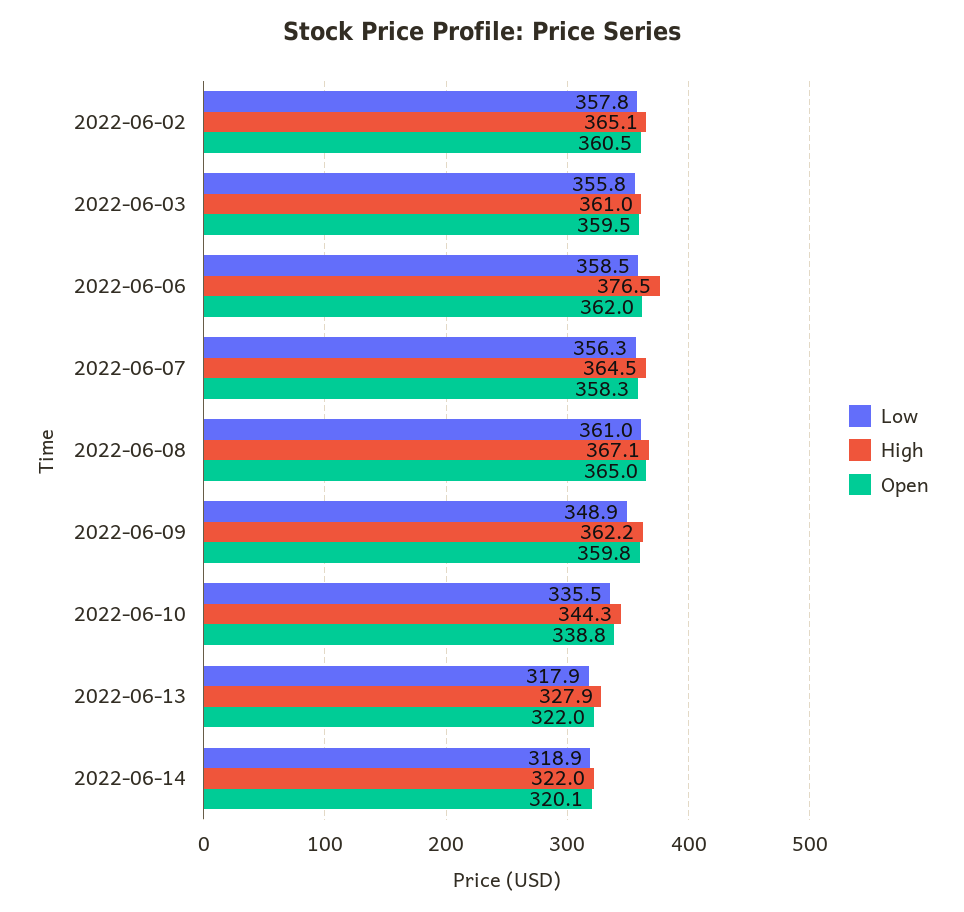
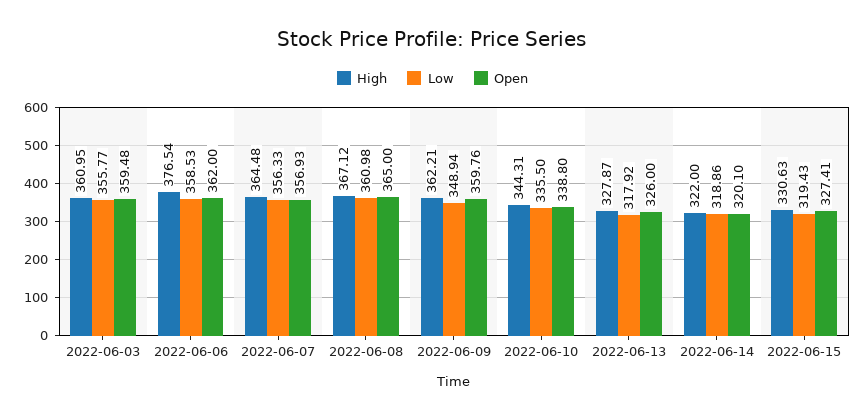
Low, 2022-06-02: 357.8 -> none
High, 2022-06-02: 365.1 -> none
Open, 2022-06-02: 360.5 -> none
Open, 2022-06-07: 358.3 -> 356.93
Open, 2022-06-13: 322 -> 326
High, 2022-06-15: none -> 330.63
Low, 2022-06-15: none -> 319.43
Open, 2022-06-15: none -> 327.41

